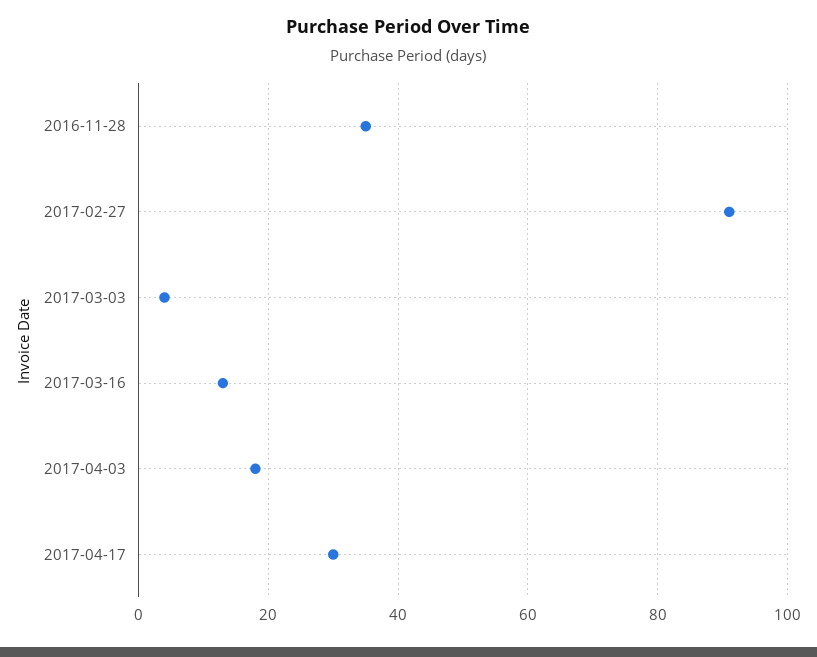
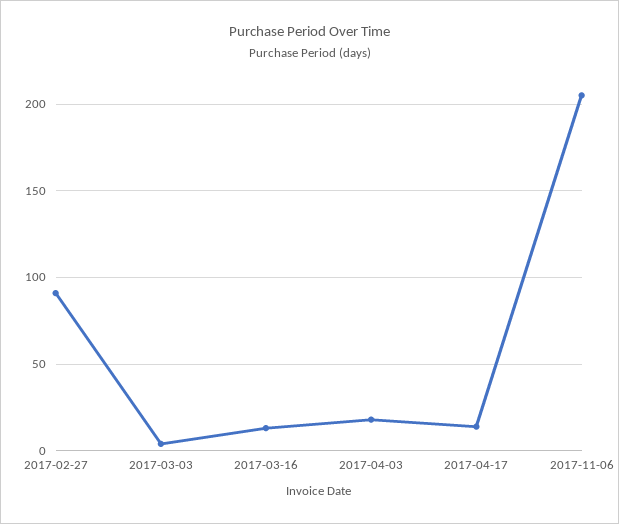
2016-11-28: 35 -> none
2017-04-17: 30 -> 15
2017-11-06: none -> 205

